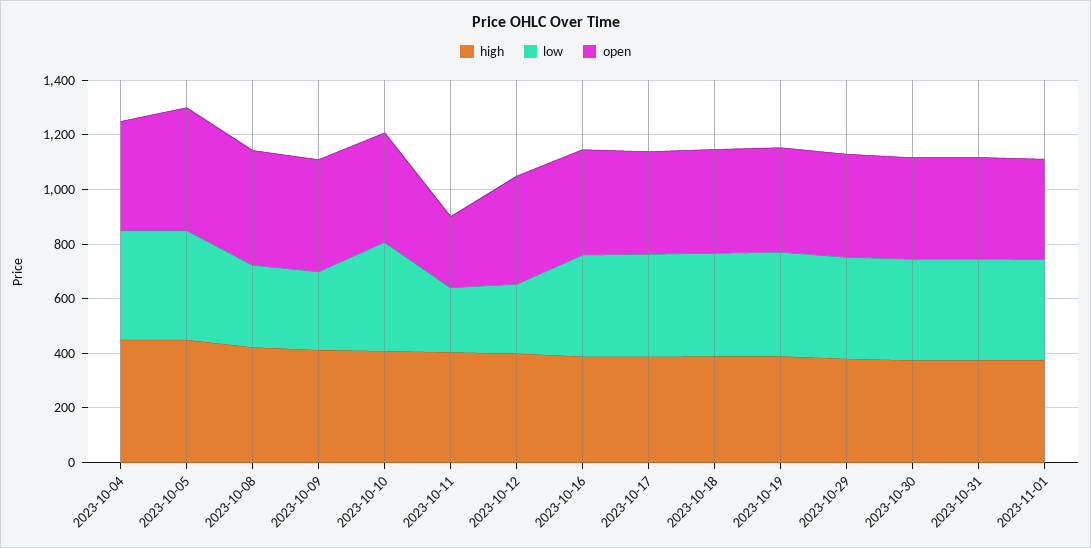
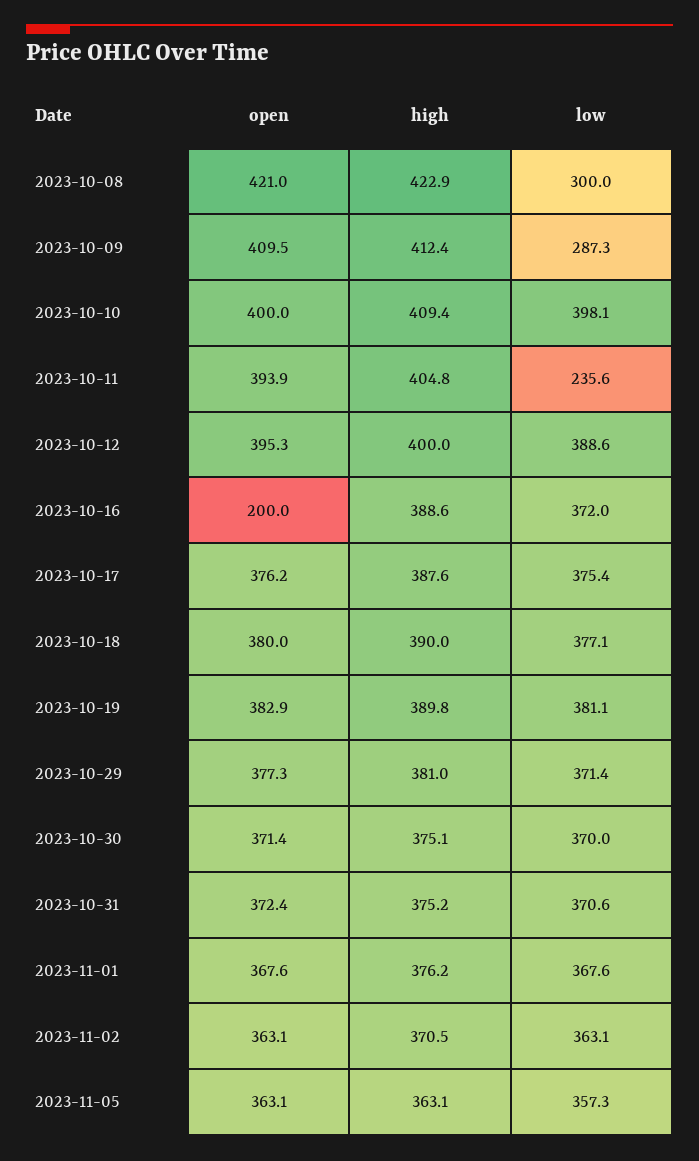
high, 2023-10-04: 450 -> none
low, 2023-10-04: 400 -> none
open, 2023-10-04: 400 -> none
high, 2023-10-05: 450 -> none
low, 2023-10-05: 400 -> none
open, 2023-10-05: 450 -> none
open, 2023-10-11: 250 -> 393.9
low, 2023-10-12: 250 -> 388.6
open, 2023-10-16: 400 -> 200
open, 2023-11-02: none -> 363.1
high, 2023-11-02: none -> 370.5
low, 2023-11-02: none -> 363.1
open, 2023-11-05: none -> 363.1
high, 2023-11-05: none -> 363.1
low, 2023-11-05: none -> 357.3

